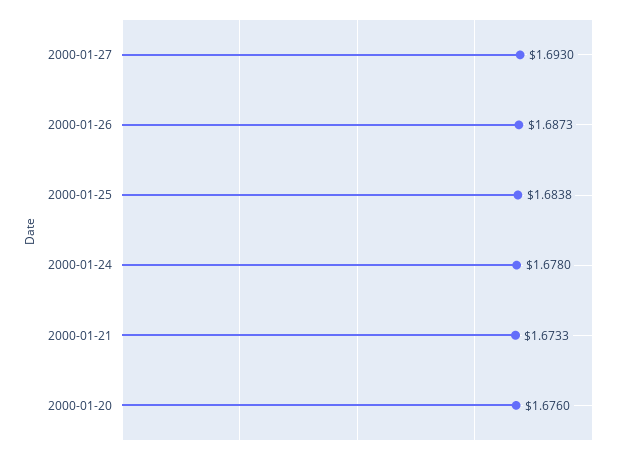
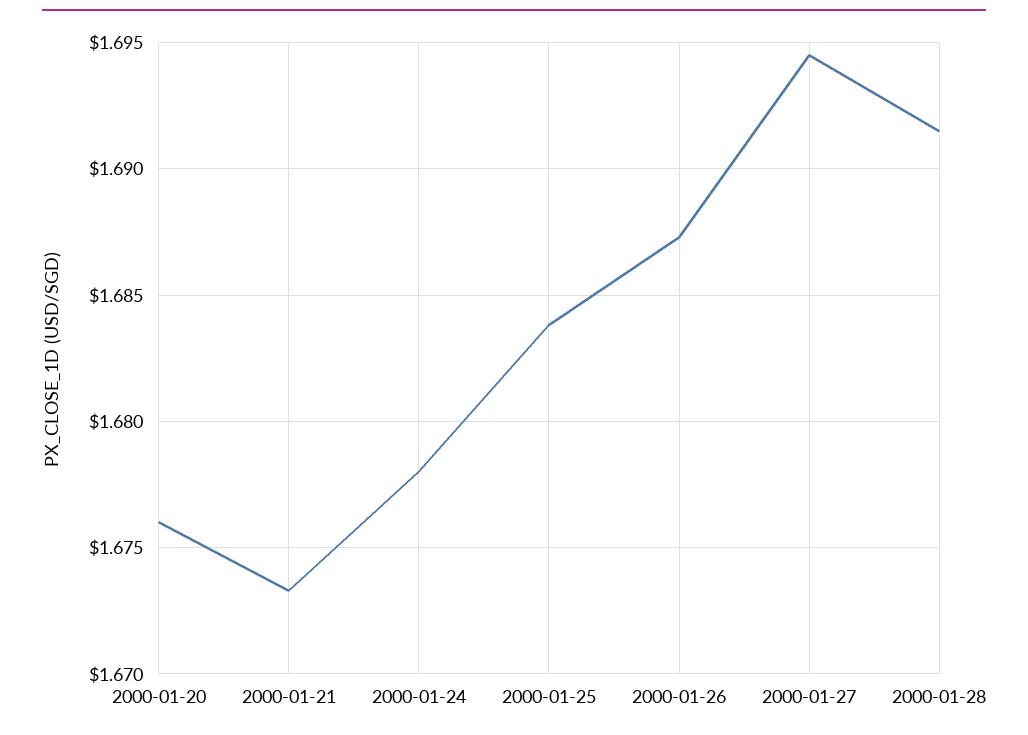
2000-01-27: 1.693 -> 1.6945
2000-01-28: none -> 1.6915

